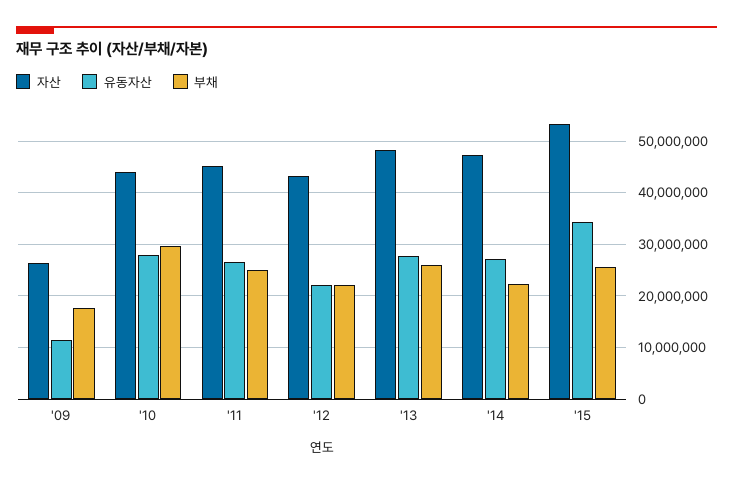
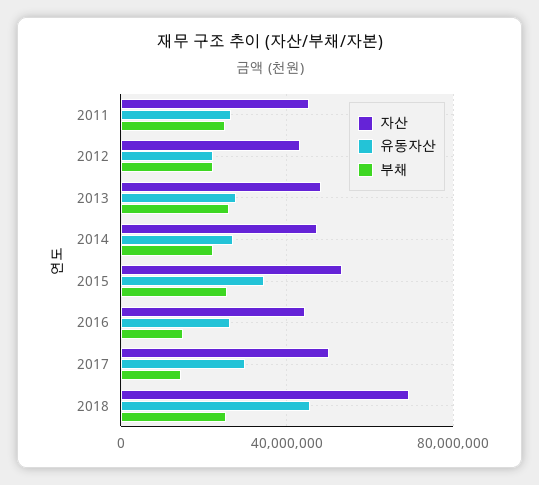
자산, '09: 26000000 -> none
유동자산, '09: 12000000 -> none
부채, '09: 18000000 -> none
자산, '10: 44000000 -> none
유동자산, '10: 28000000 -> none
부채, '10: 30000000 -> none
자산, 2016: none -> 45000000
유동자산, 2016: none -> 25000000
부채, 2016: none -> 15000000
자산, 2017: none -> 50000000
유동자산, 2017: none -> 30000000
부채, 2017: none -> 15000000
자산, 2018: none -> 70000000
유동자산, 2018: none -> 45000000
부채, 2018: none -> 25000000

